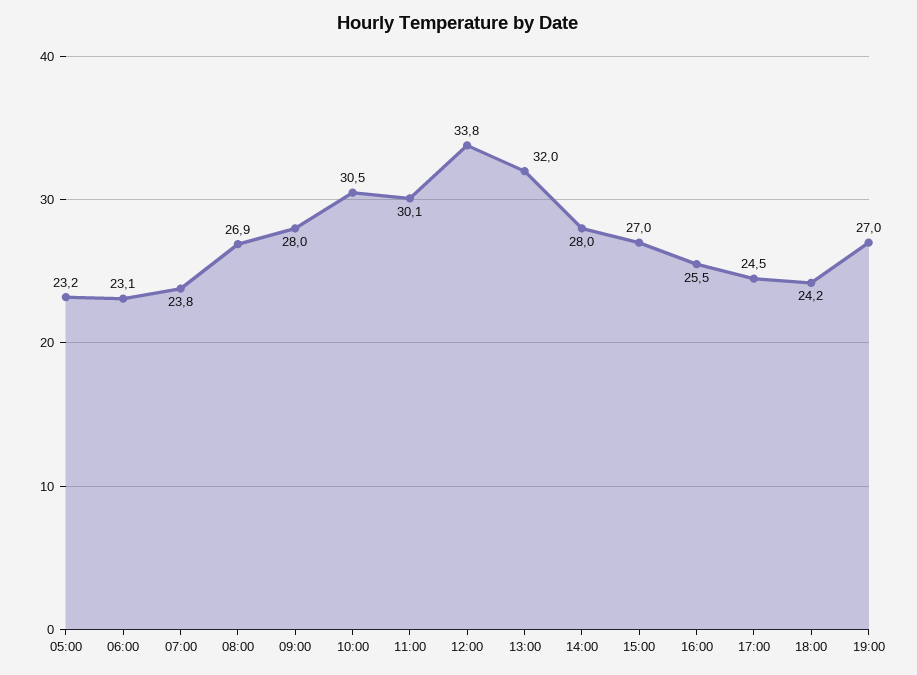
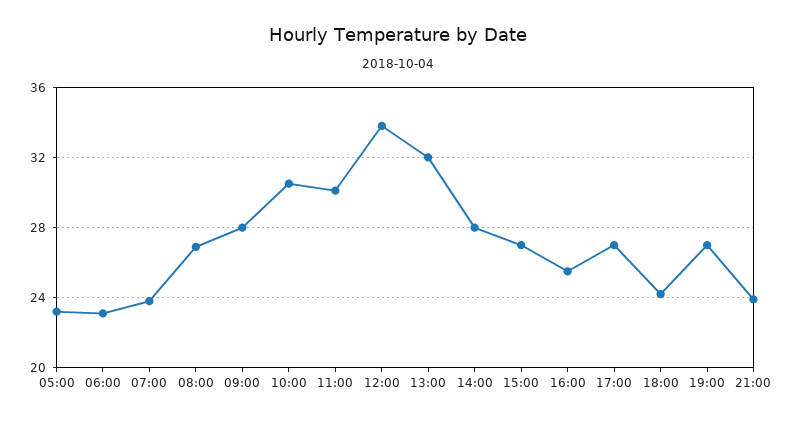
17:00: 24.5 -> 27
21:00: none -> 24

